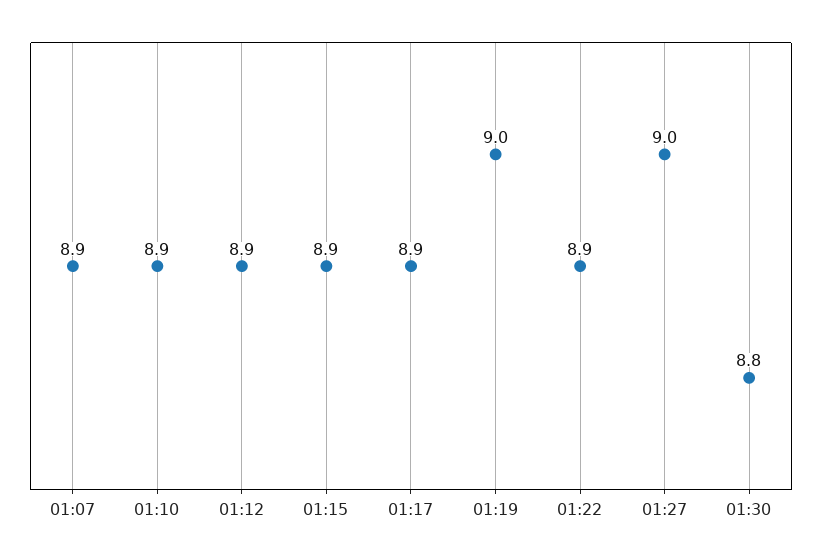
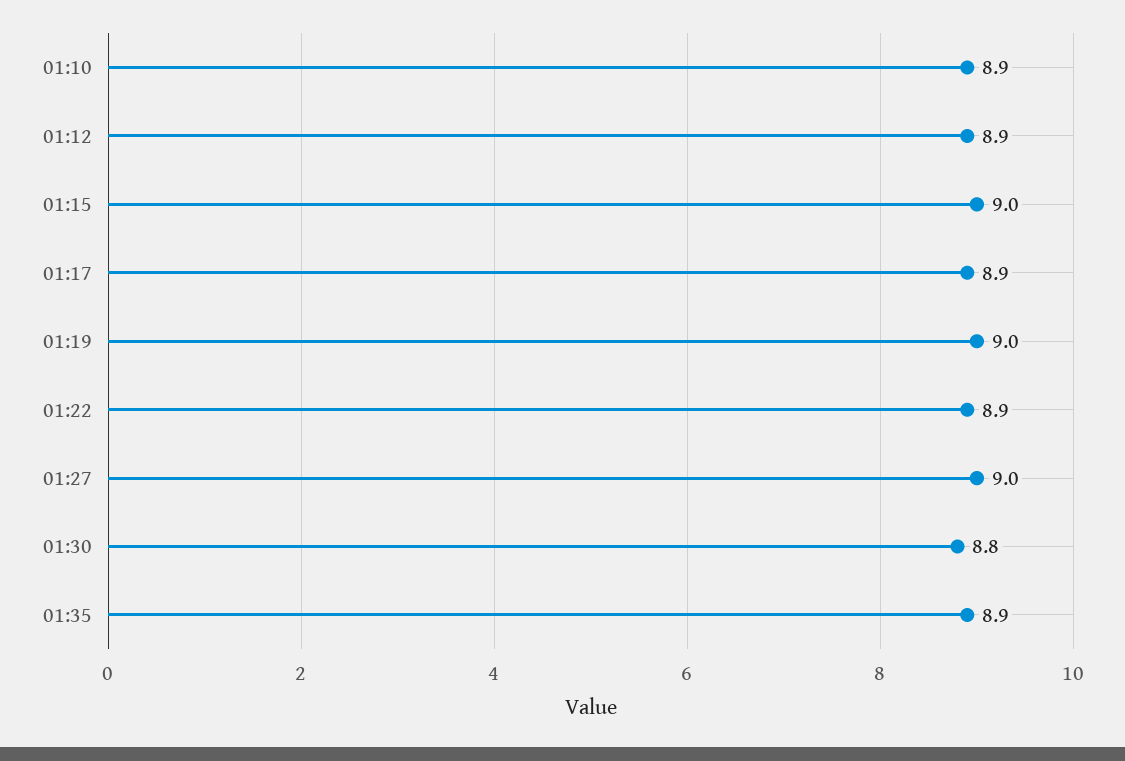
01:07: 8.9 -> none
01:15: 8.9 -> 9
01:35: none -> 8.9

